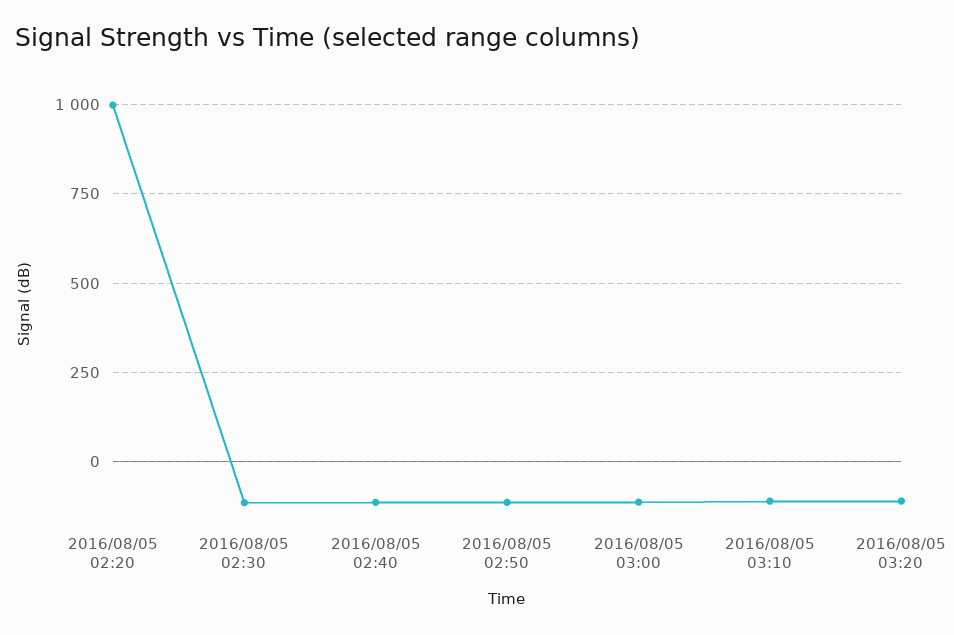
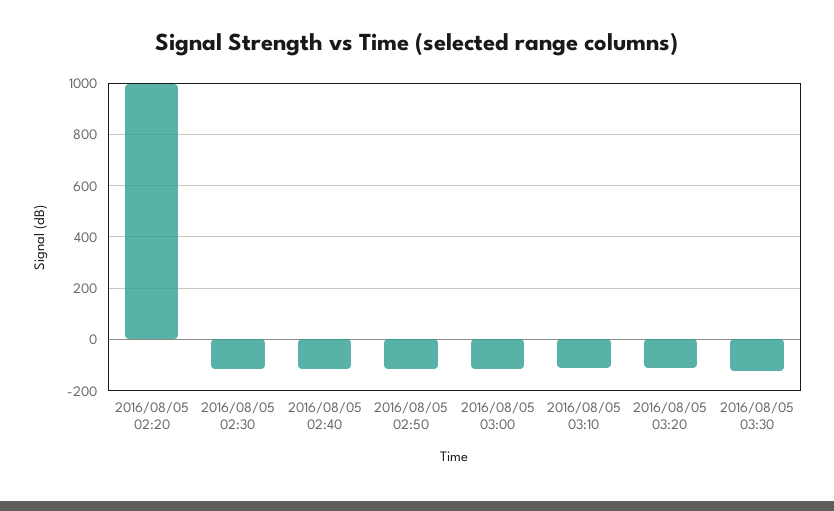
2016/08/05 03:30: none -> -125

